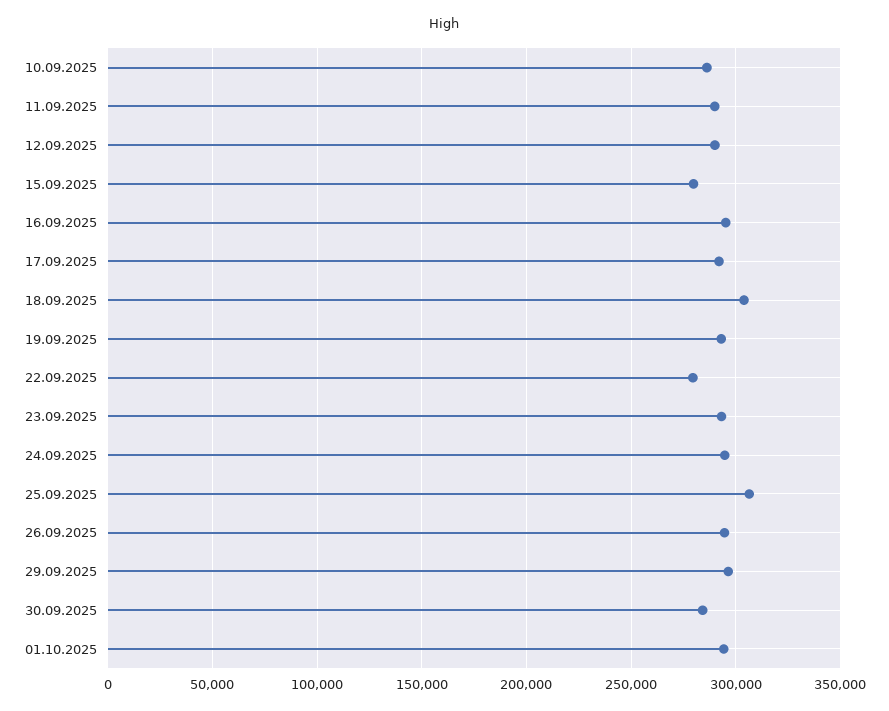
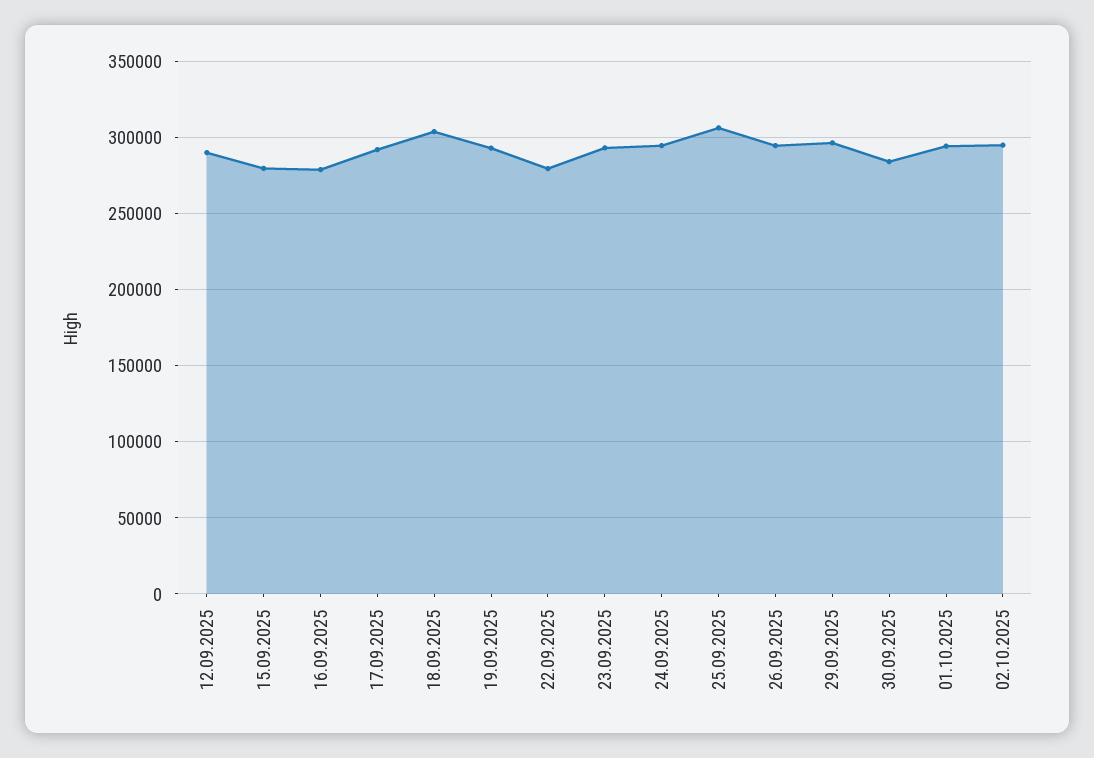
10.09.2025: 285000 -> none
11.09.2025: 290000 -> none
16.09.2025: 295000 -> 280000
02.10.2025: none -> 295000

